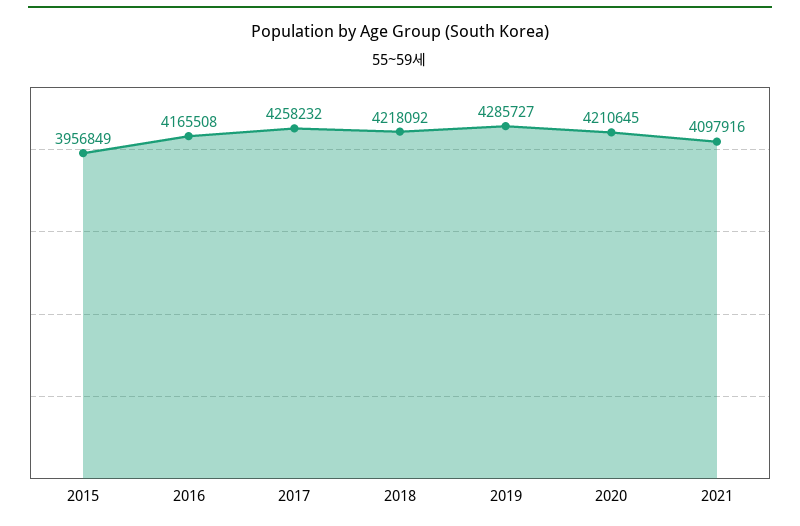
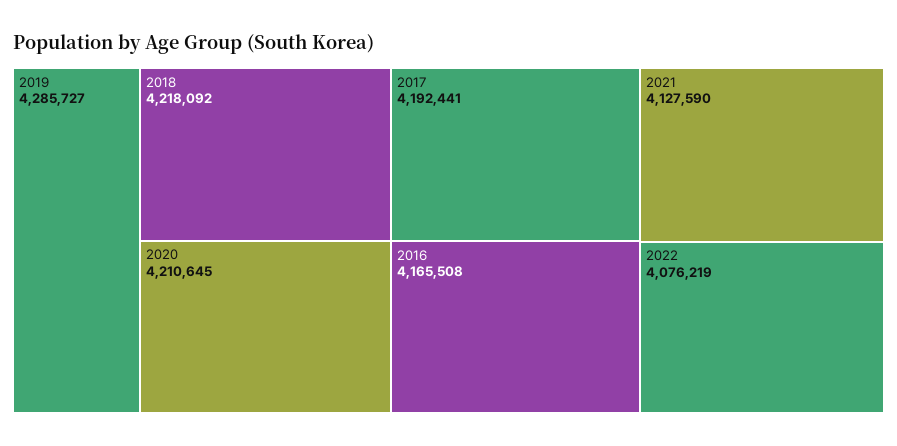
2015: 3956849 -> none
2017: 4258232 -> 4192441
2021: 4097916 -> 4127590
2022: none -> 4076219

